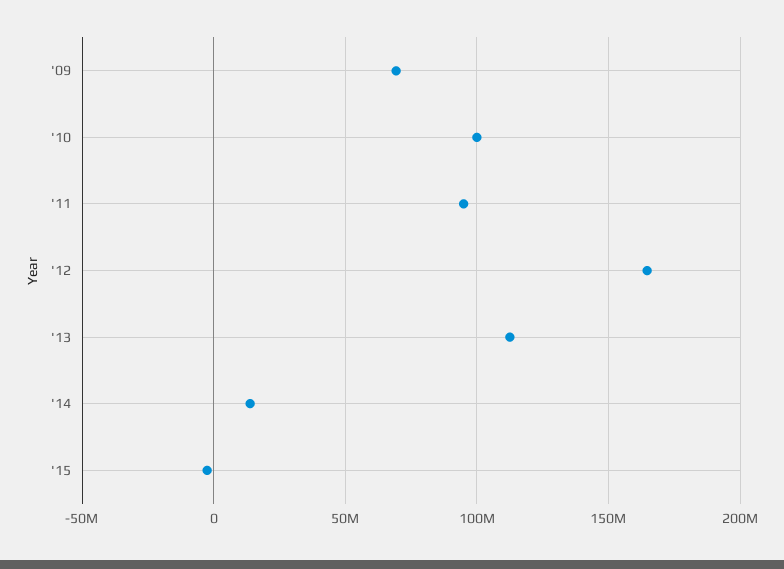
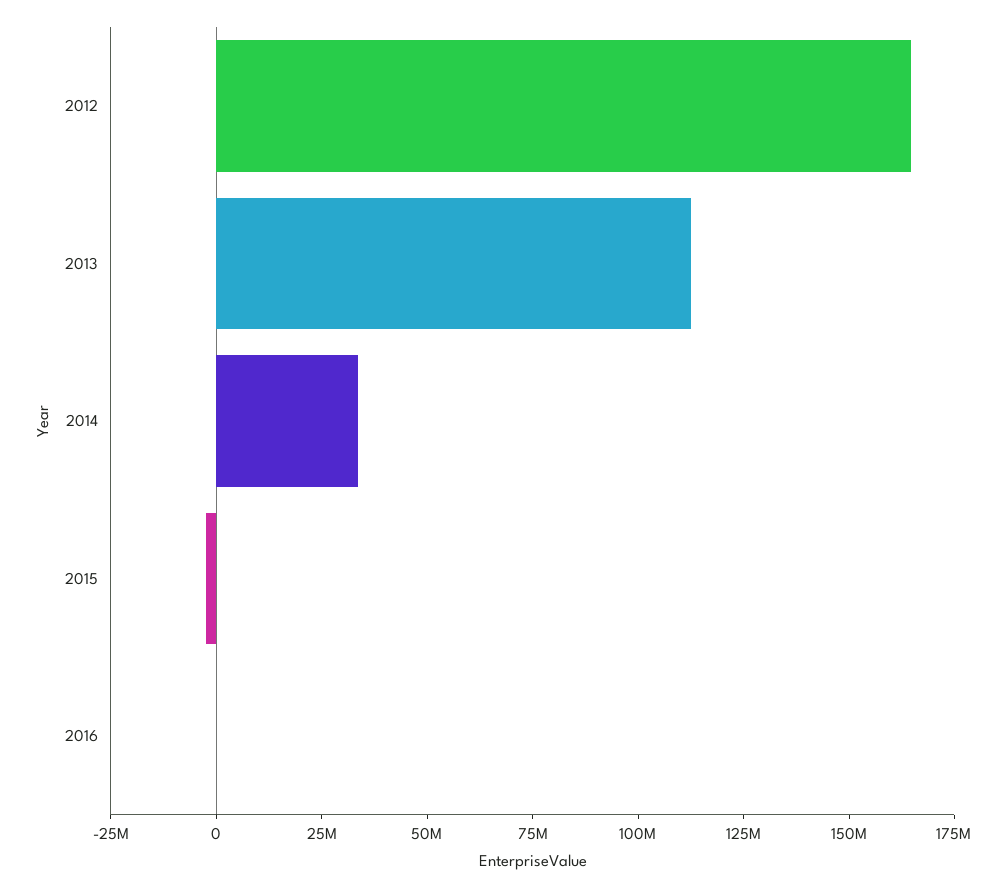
'09: 70000000 -> none
'10: 100000000 -> none
'11: 95000000 -> none
'14: 15000000 -> 35000000
2016: none -> 0

